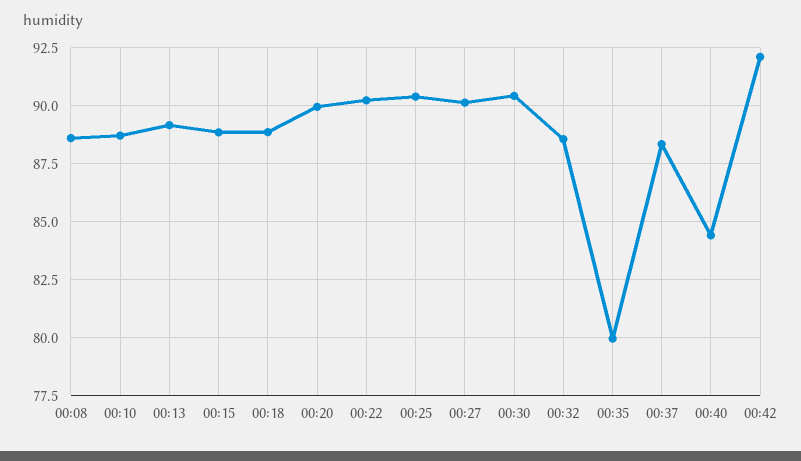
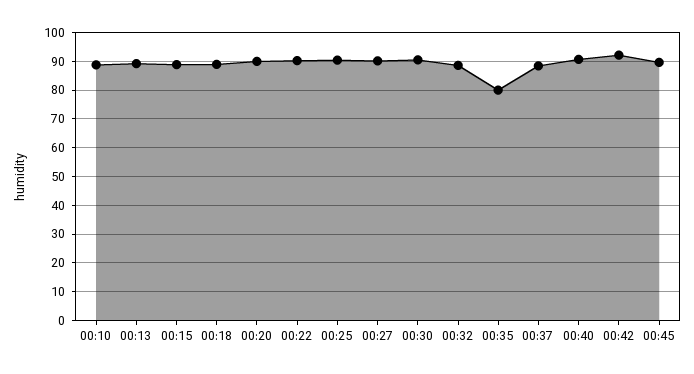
00:08: 88.5 -> none
00:40: 84.5 -> 90
00:45: none -> 90

